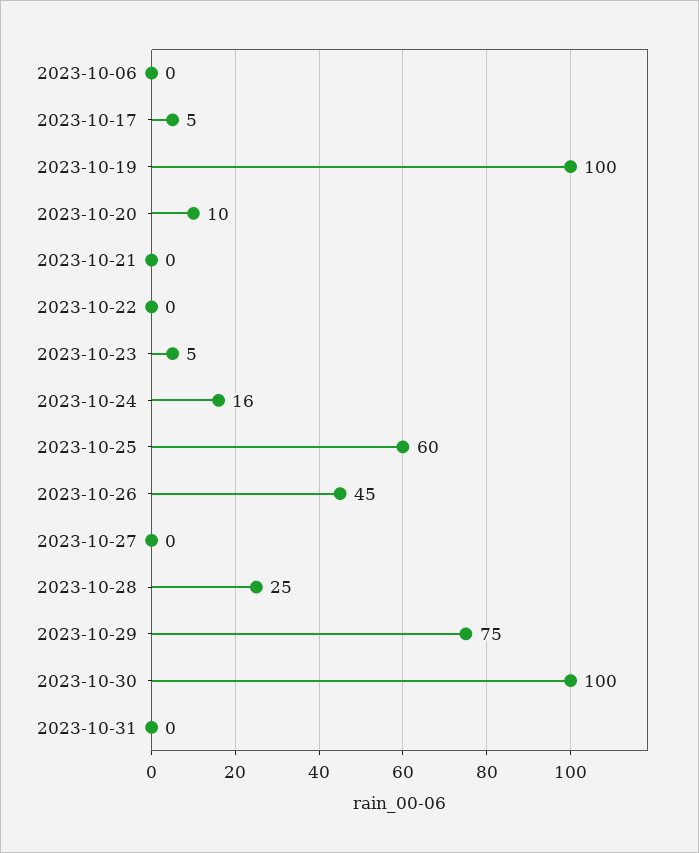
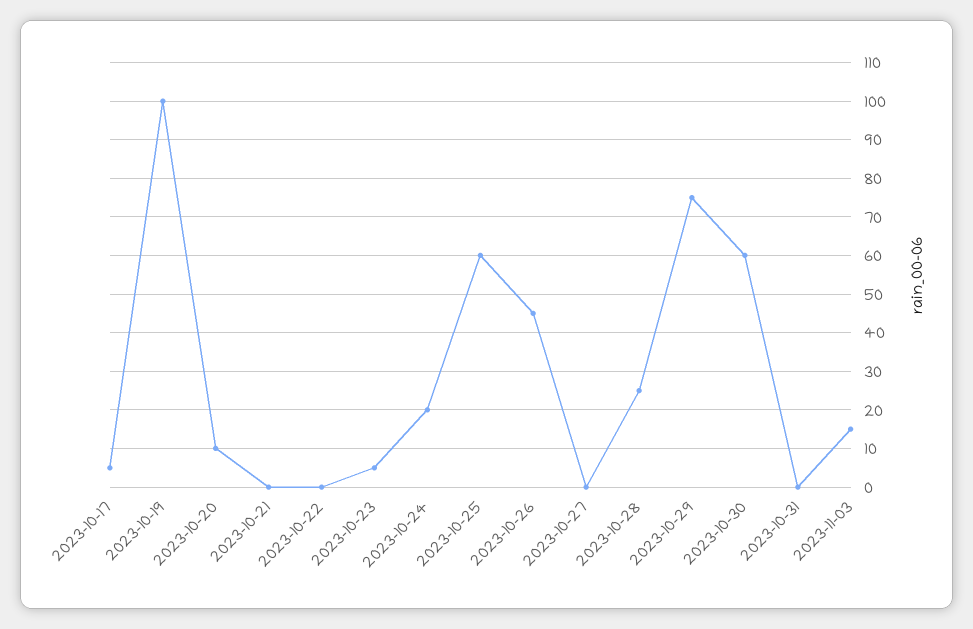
2023-10-06: 0 -> none
2023-10-24: 16 -> 20
2023-10-30: 100 -> 60
2023-11-03: none -> 15

